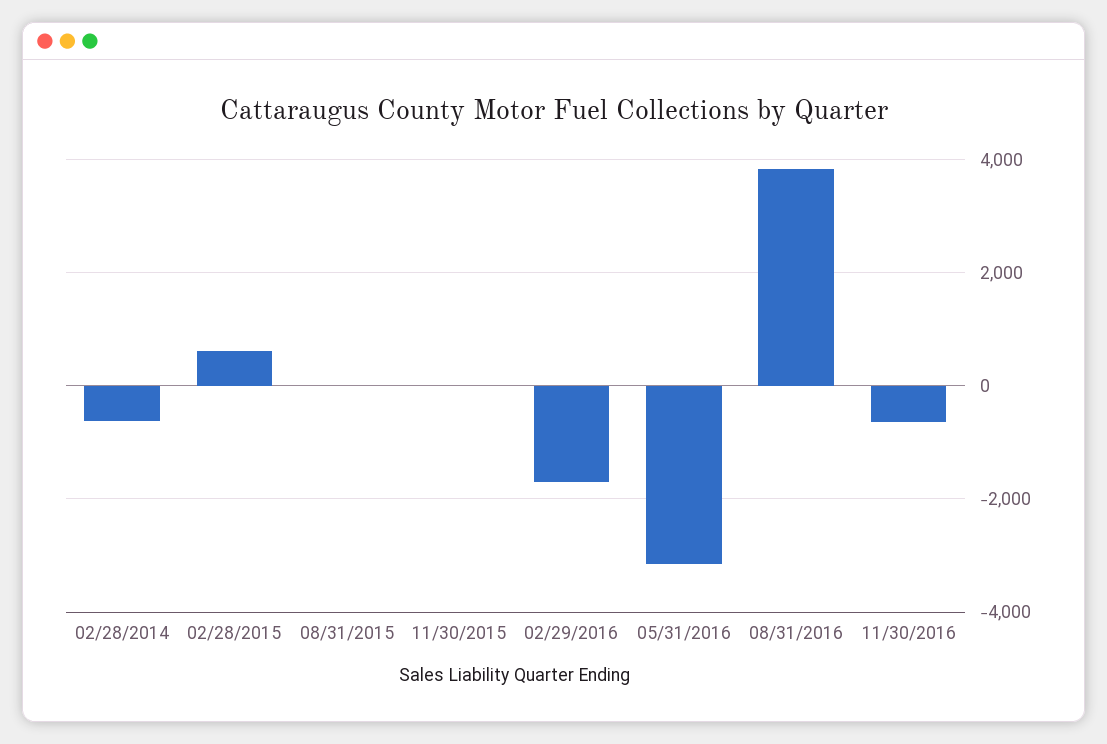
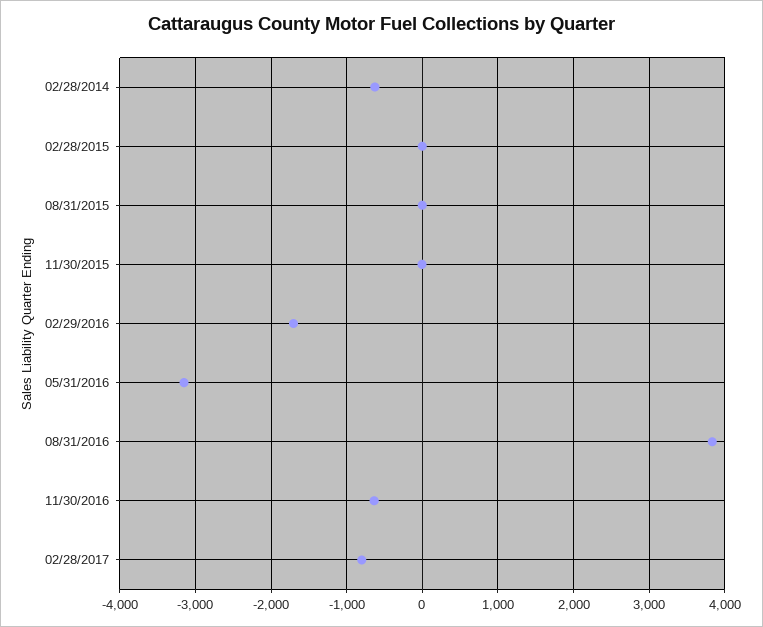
02/28/2015: 600 -> 0
02/28/2017: none -> -800

